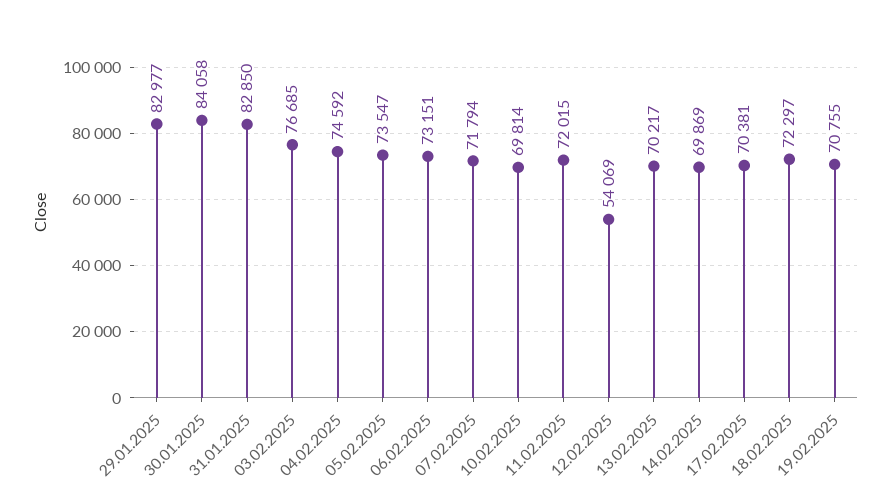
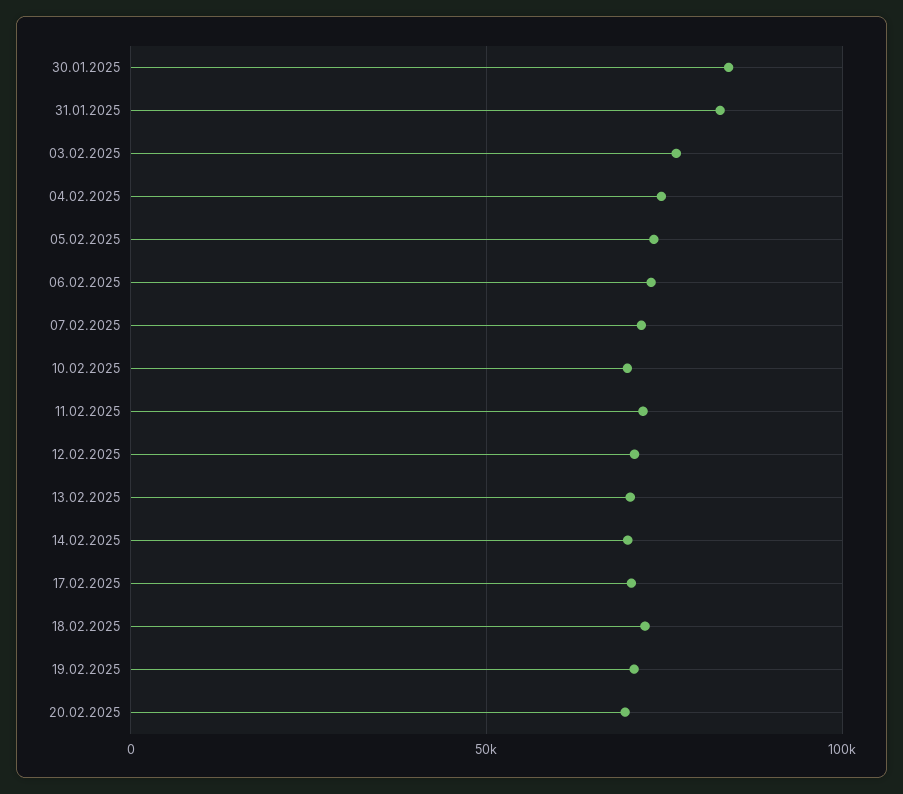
29.01.2025: 82977 -> none
12.02.2025: 54069 -> 70000
20.02.2025: none -> 70000

